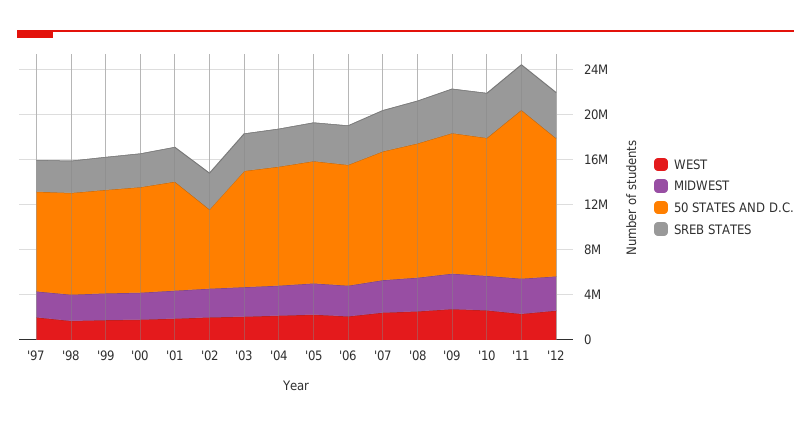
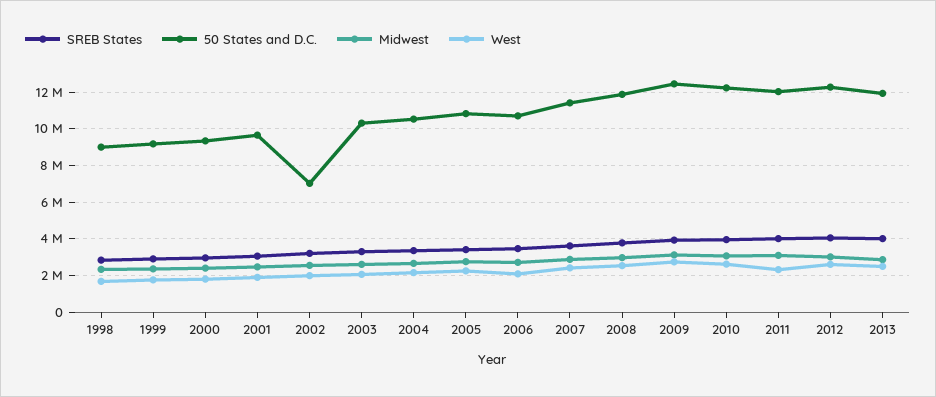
WEST, '97: 2000000 -> none
MIDWEST, '97: 2000000 -> none
50 STATES AND D.C., '97: 9000000 -> none
SREB STATES, '97: 3000000 -> none
50 STATES AND D.C., '11: 15000000 -> 12000000
SREB STATES, 2013: none -> 4000000
50 STATES AND D.C., 2013: none -> 12000000
MIDWEST, 2013: none -> 3000000
WEST, 2013: none -> 2500000

